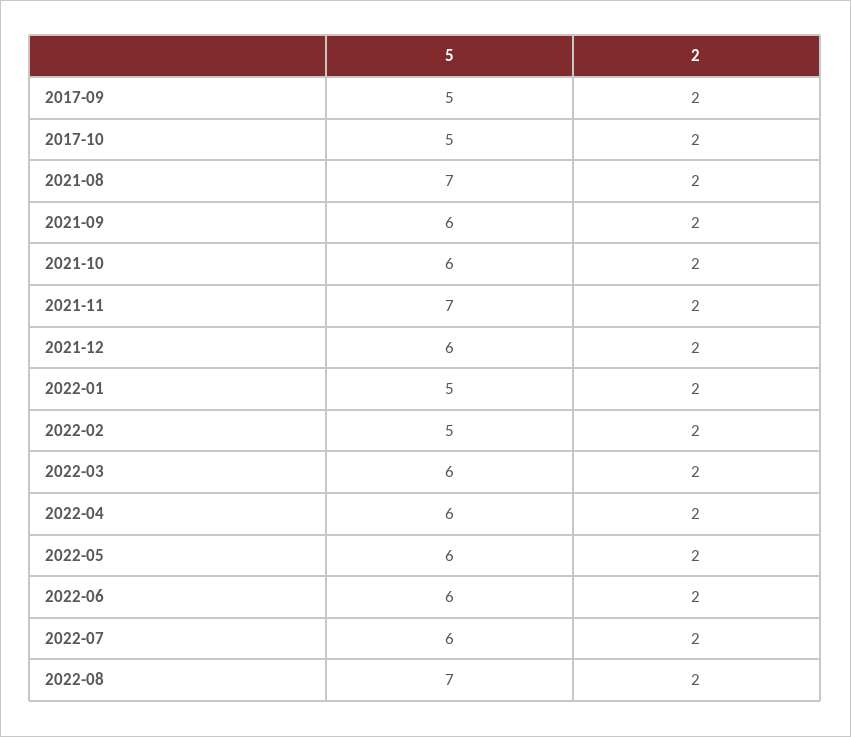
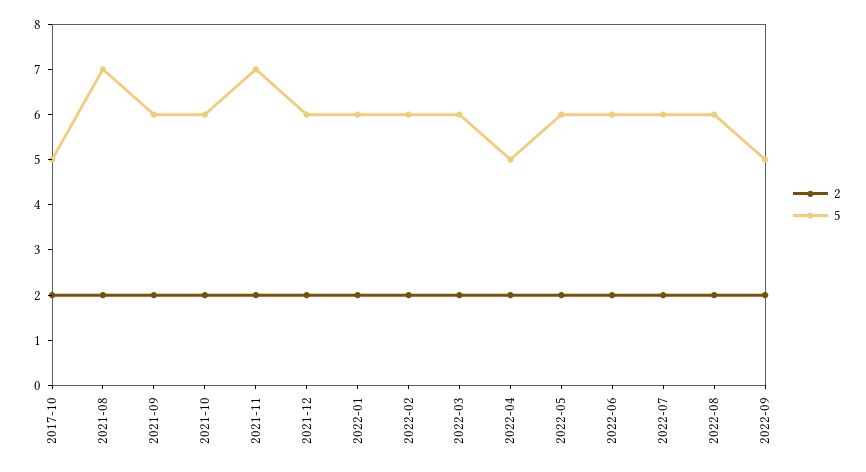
5, 2017-09: 5 -> none
2, 2017-09: 2 -> none
5, 2022-01: 5 -> 6
5, 2022-02: 5 -> 6
5, 2022-04: 6 -> 5
5, 2022-08: 7 -> 6
2, 2022-09: none -> 2
5, 2022-09: none -> 5

